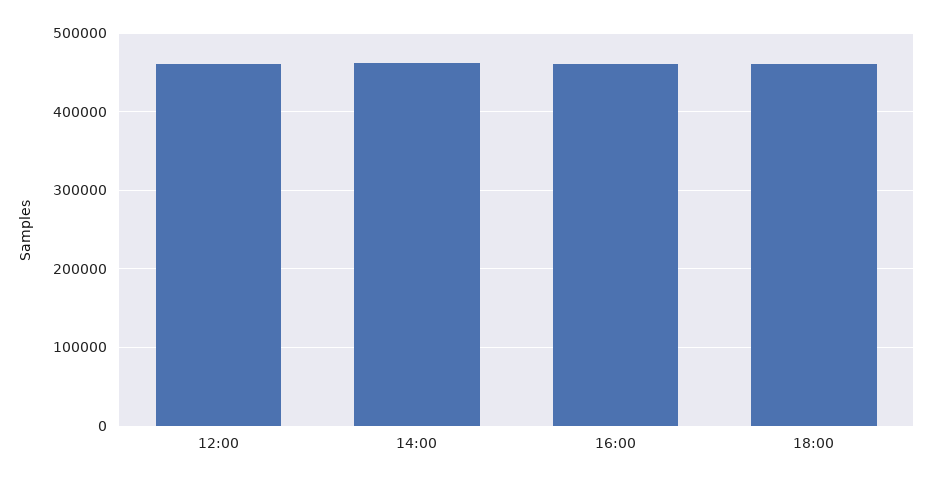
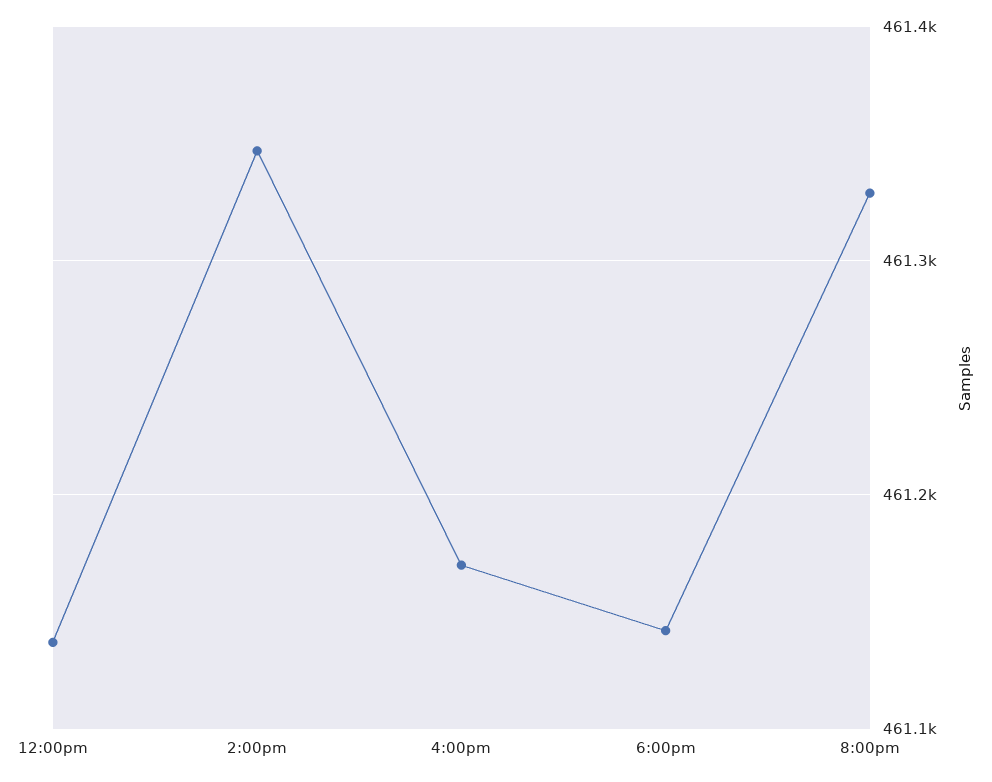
8:00pm: none -> 461330

